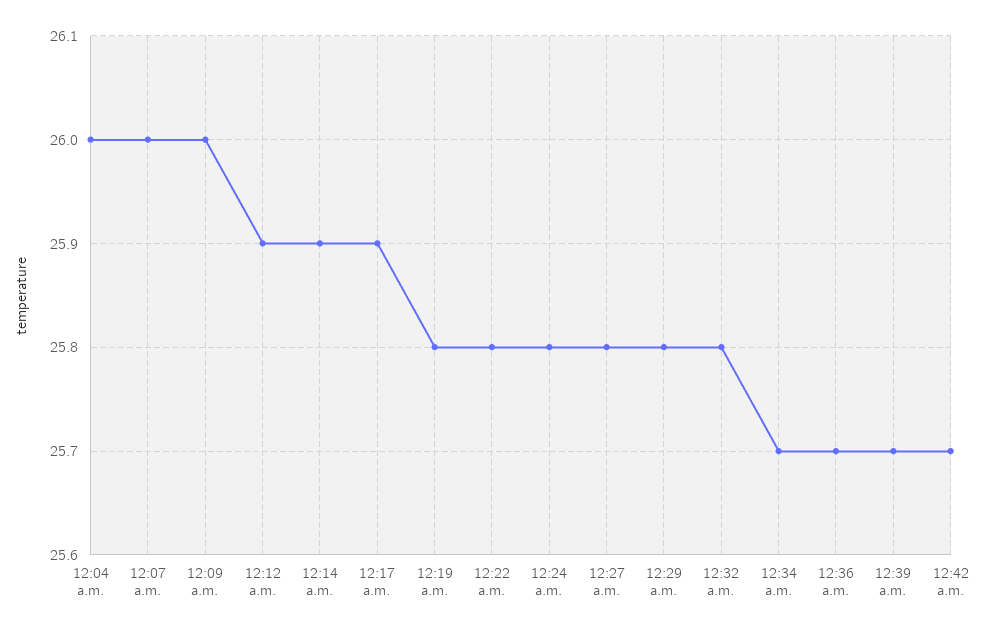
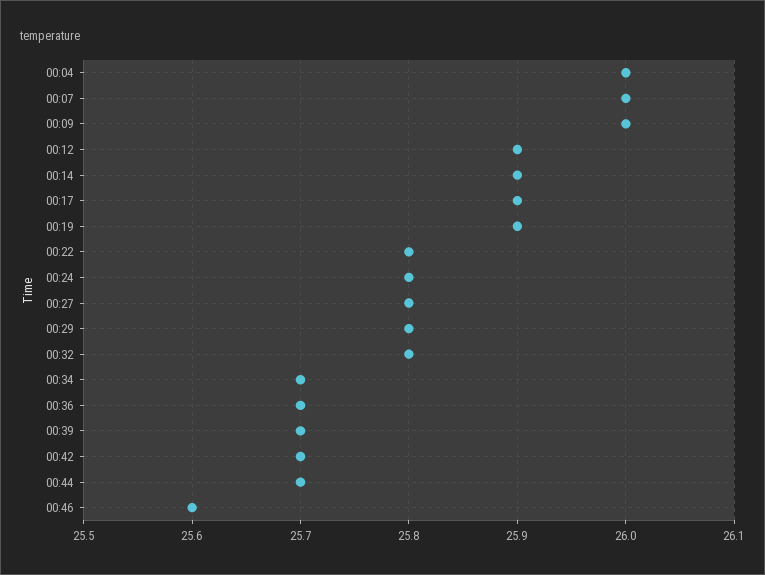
12:19 a.m.: 25.8 -> 25.9
00:44: none -> 25.7
00:46: none -> 25.6

